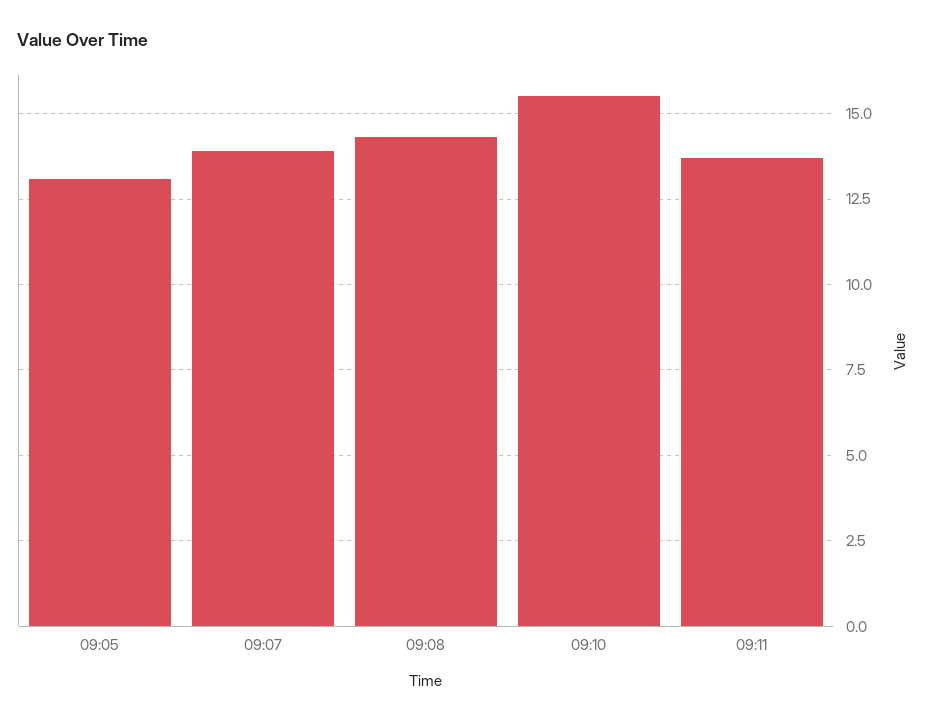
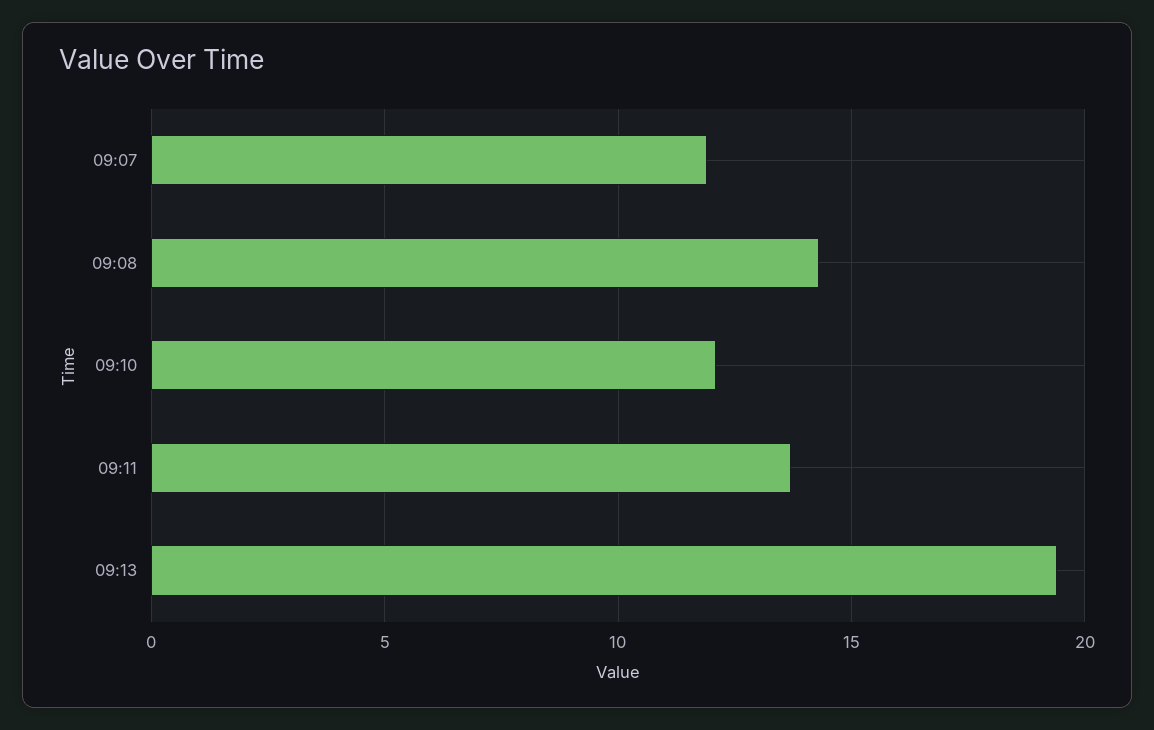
09:05: 13 -> none
09:07: 14 -> 12
09:10: 15.5 -> 12
09:13: none -> 19.5

